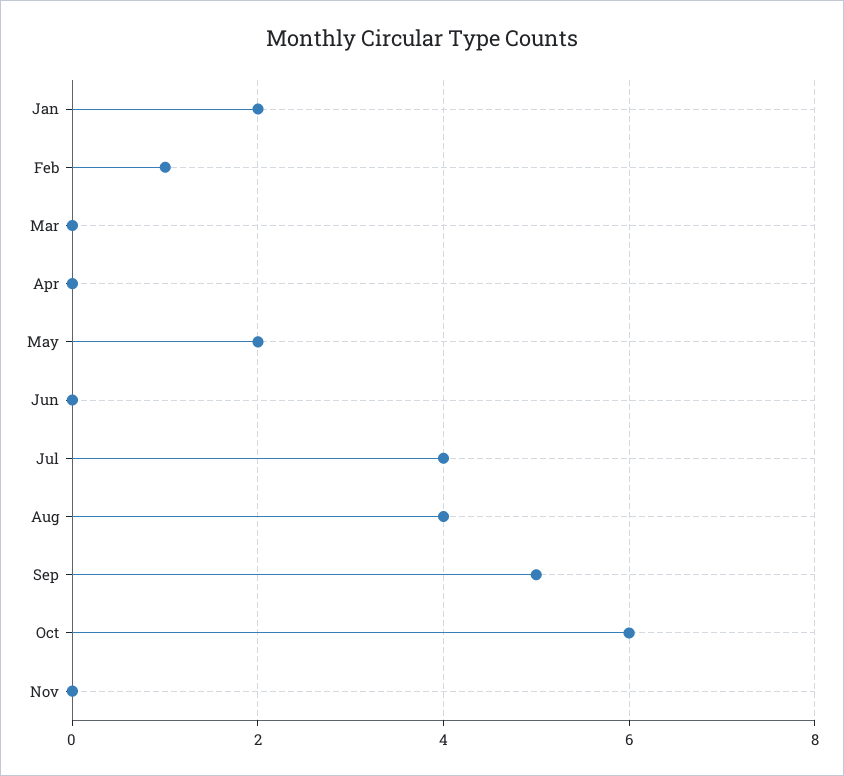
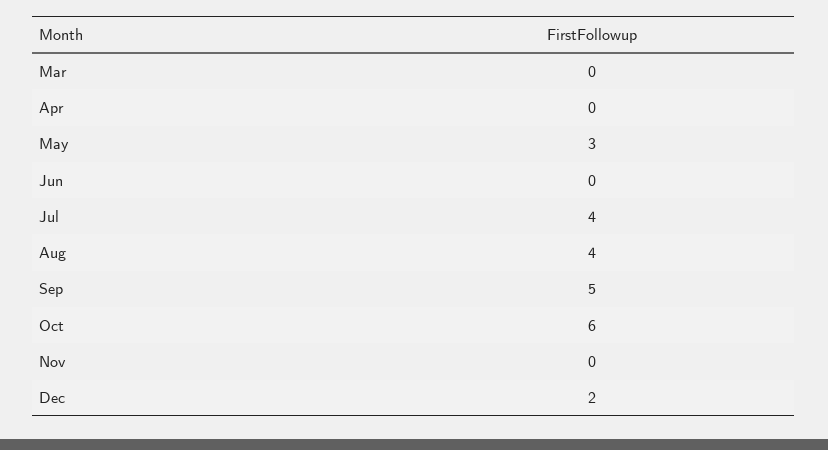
Jan: 2 -> none
Feb: 1 -> none
May: 2 -> 3
Dec: none -> 2

